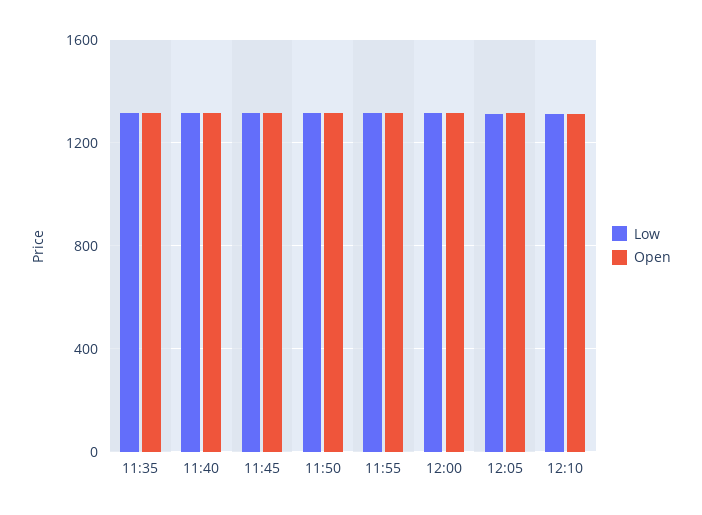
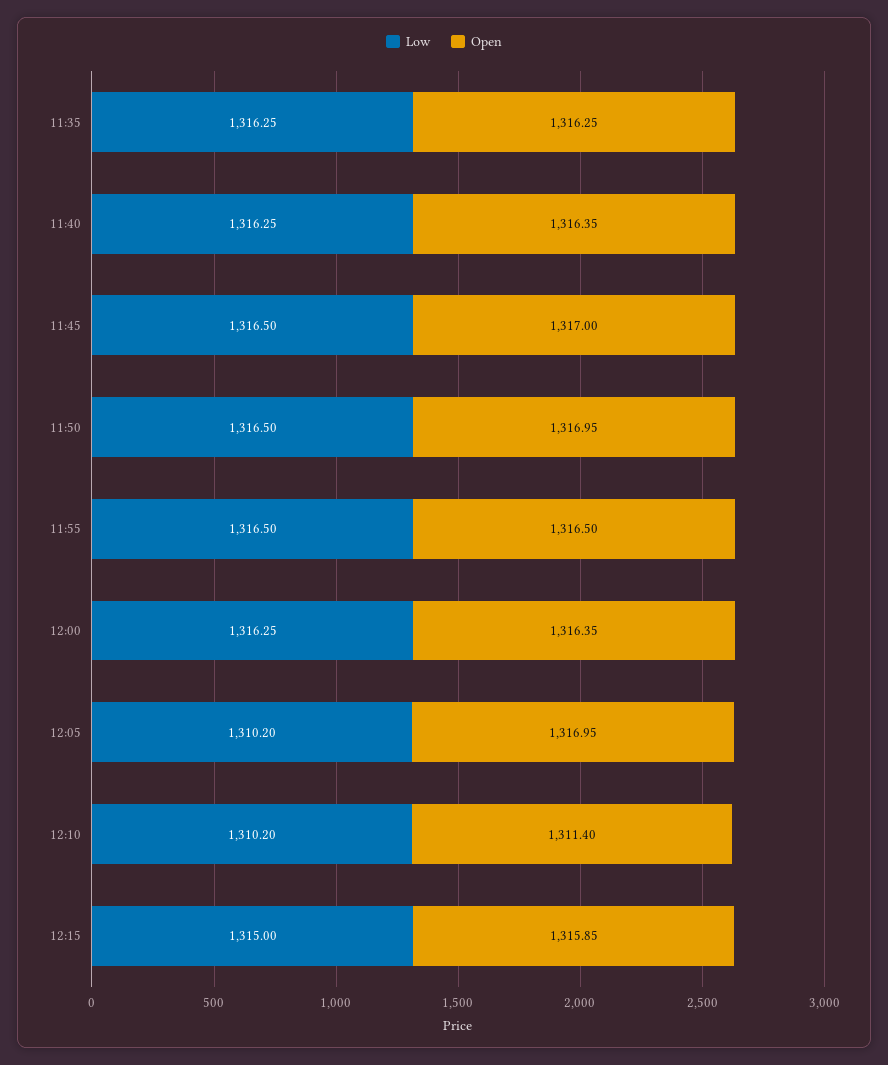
Low, 12:15: none -> 1315
Open, 12:15: none -> 1315.85

